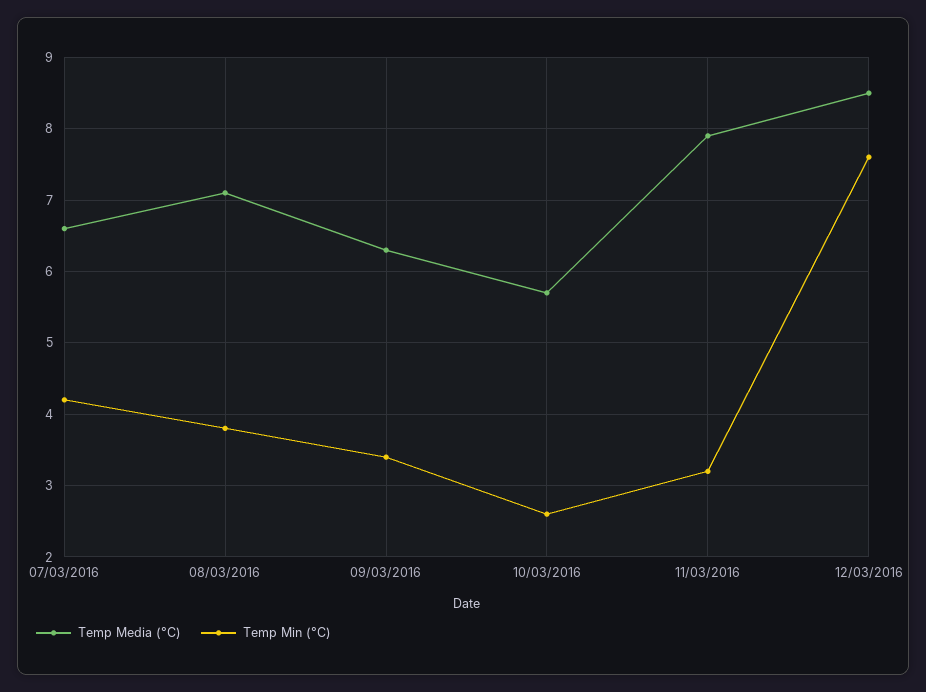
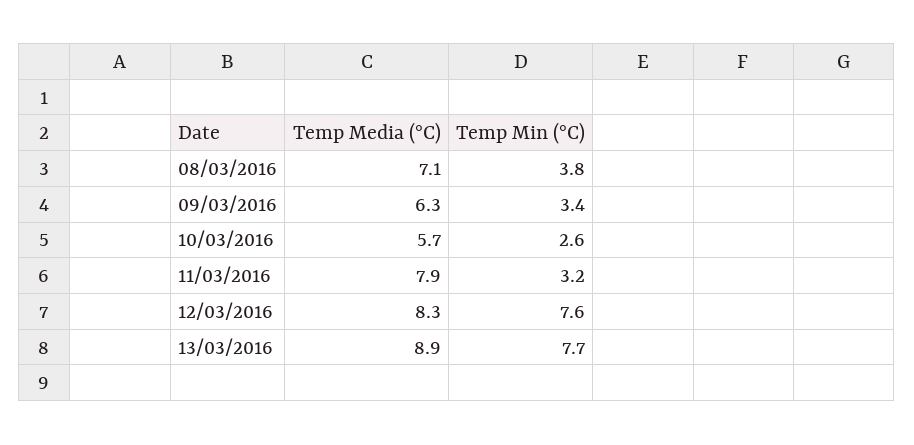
Temp Media (°C), 07/03/2016: 6.6 -> none
Temp Min (°C), 07/03/2016: 4.2 -> none
Temp Media (°C), 12/03/2016: 8.5 -> 8.3
Temp Media (°C), 13/03/2016: none -> 8.9
Temp Min (°C), 13/03/2016: none -> 7.7

